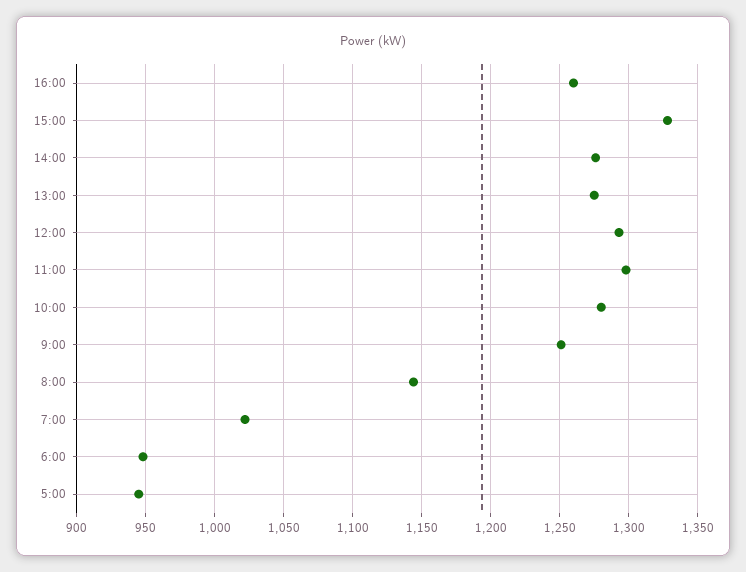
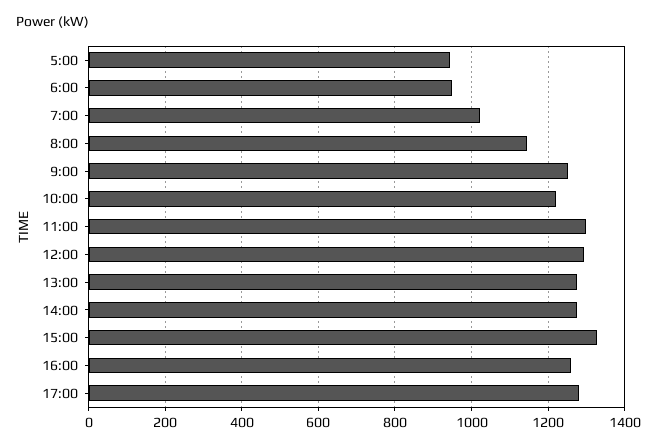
10:00: 1280 -> 1220
17:00: none -> 1280

